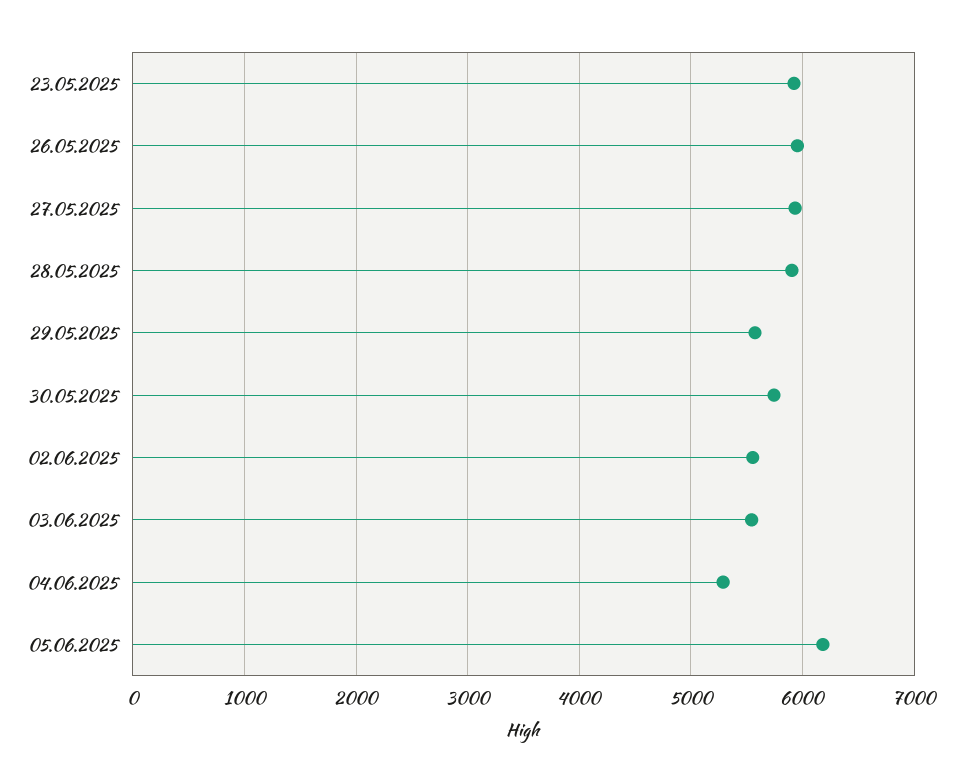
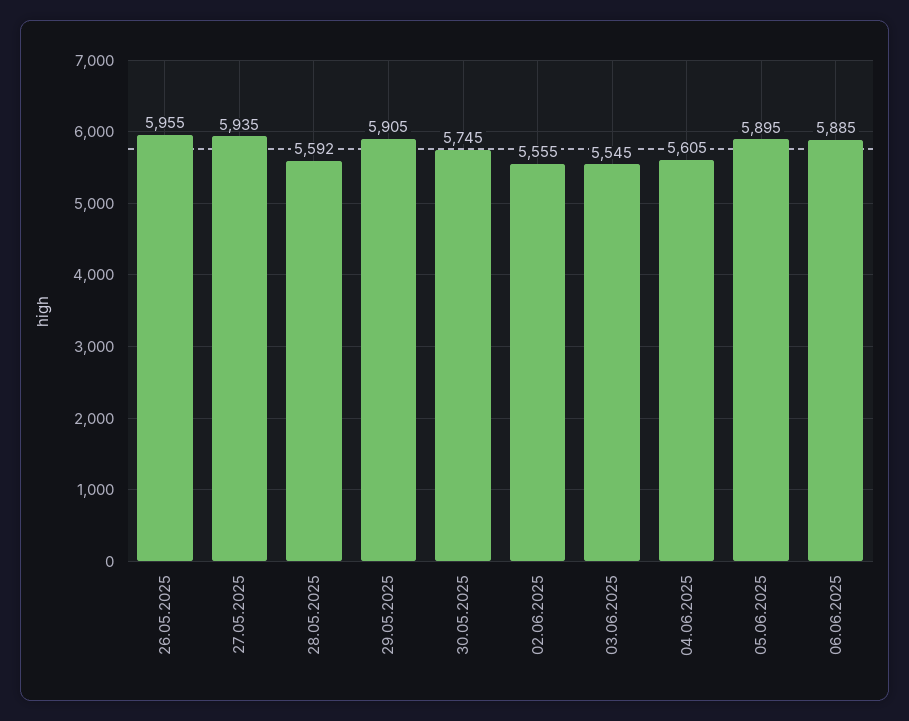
23.05.2025: 5900 -> none
28.05.2025: 5900 -> 5592
29.05.2025: 5600 -> 5905
04.06.2025: 5300 -> 5605
05.06.2025: 6200 -> 5895
06.06.2025: none -> 5885

